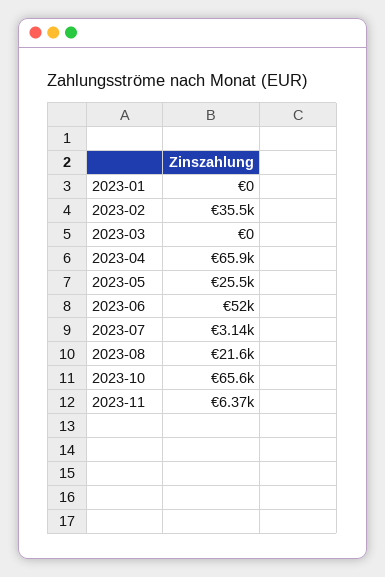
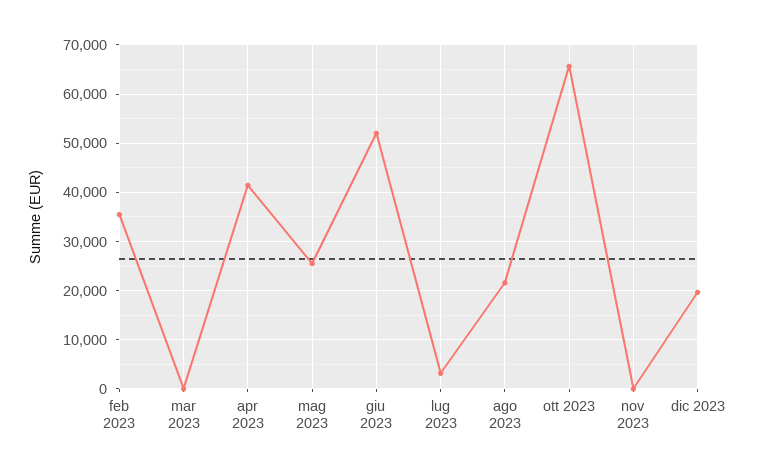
2023-01: 0 -> none
2023-04: 65900 -> 42000
2023-11: 6370 -> 0
dic 2023: none -> 20000

